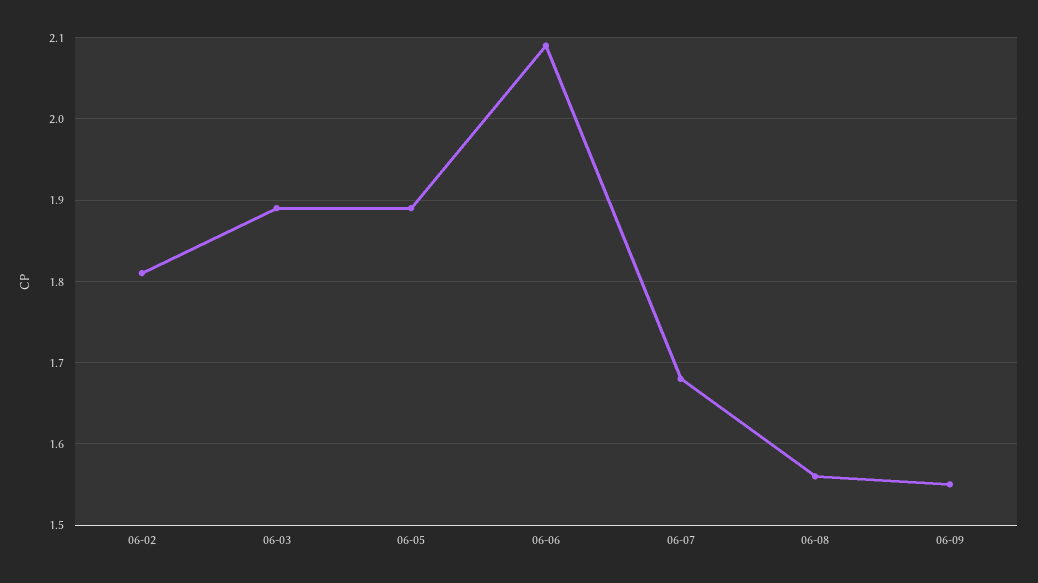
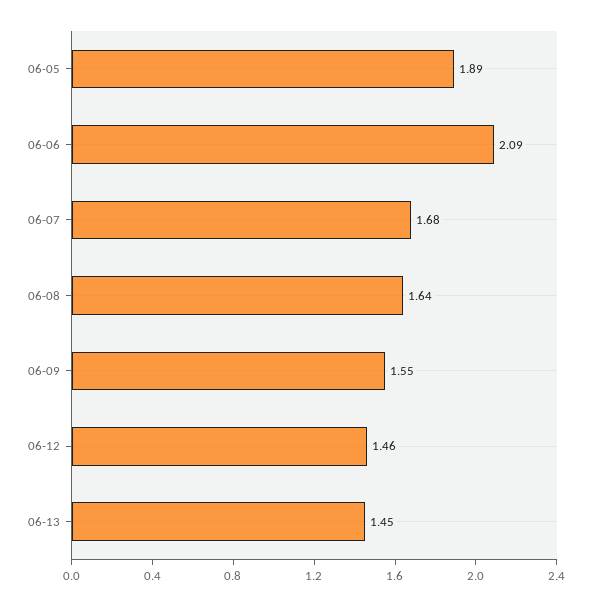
06-02: 1.81 -> none
06-03: 1.89 -> none
06-08: 1.56 -> 1.64
06-12: none -> 1.46
06-13: none -> 1.45

